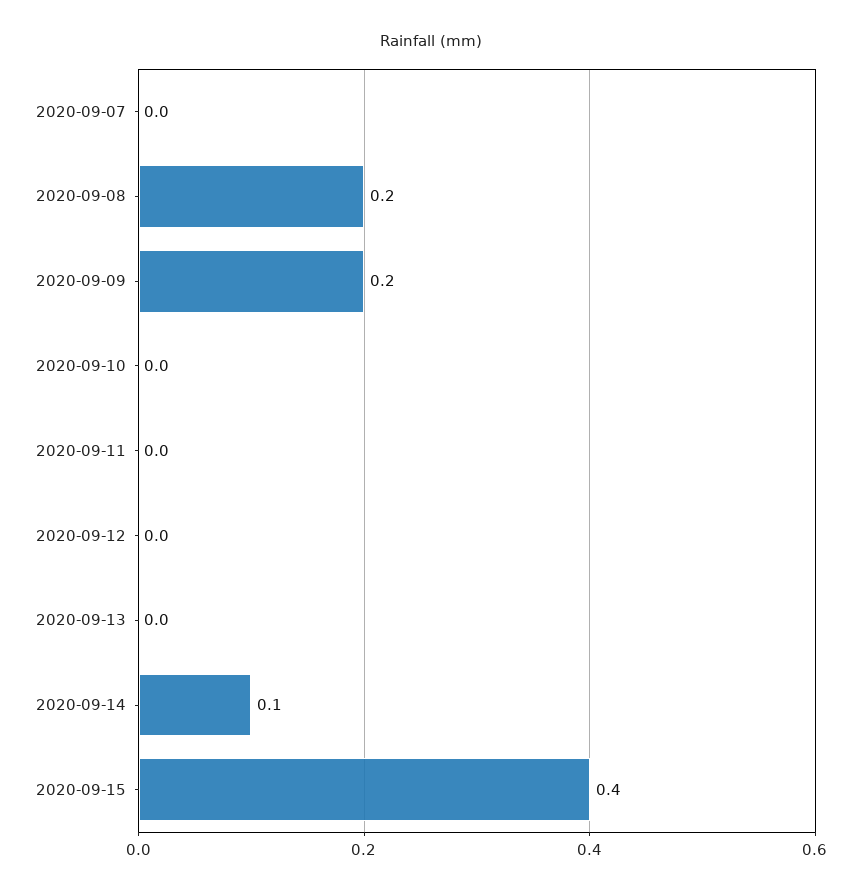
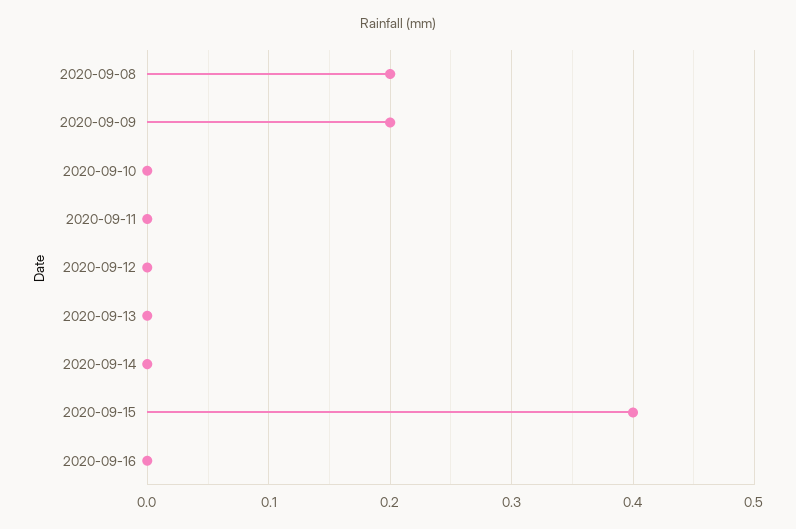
2020-09-07: 0 -> none
2020-09-14: 0.1 -> 0
2020-09-16: none -> 0

